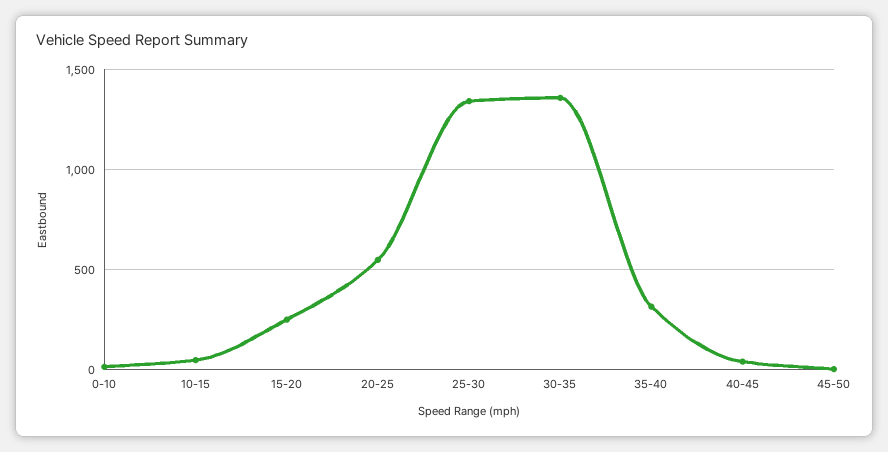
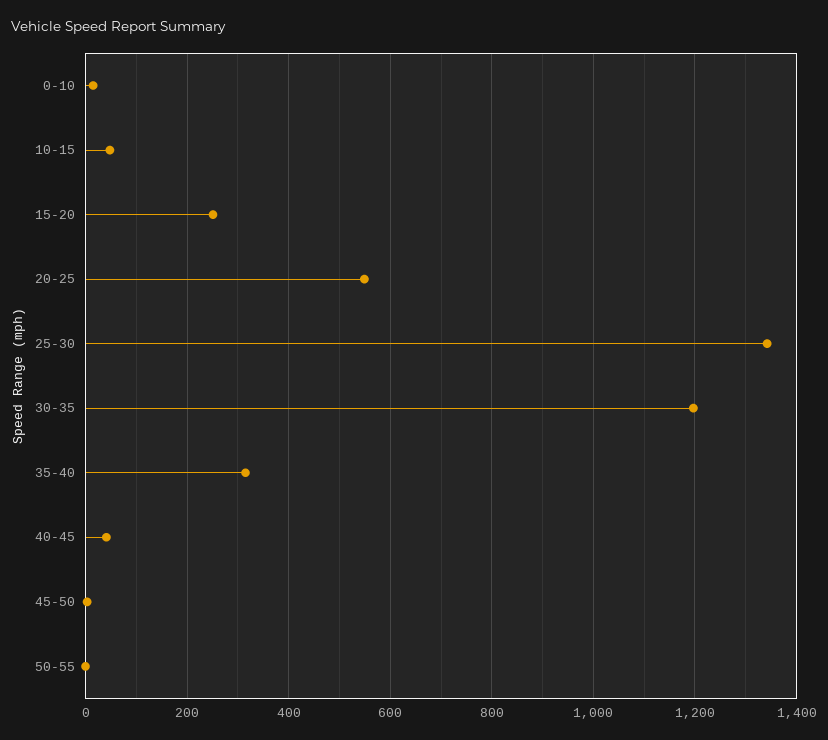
30-35: 1350 -> 1200
50-55: none -> 0

